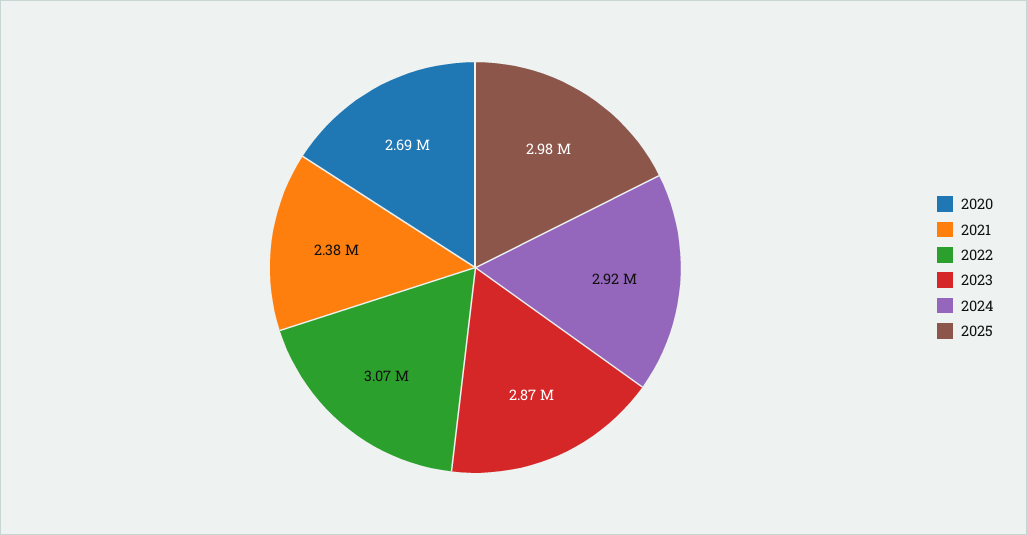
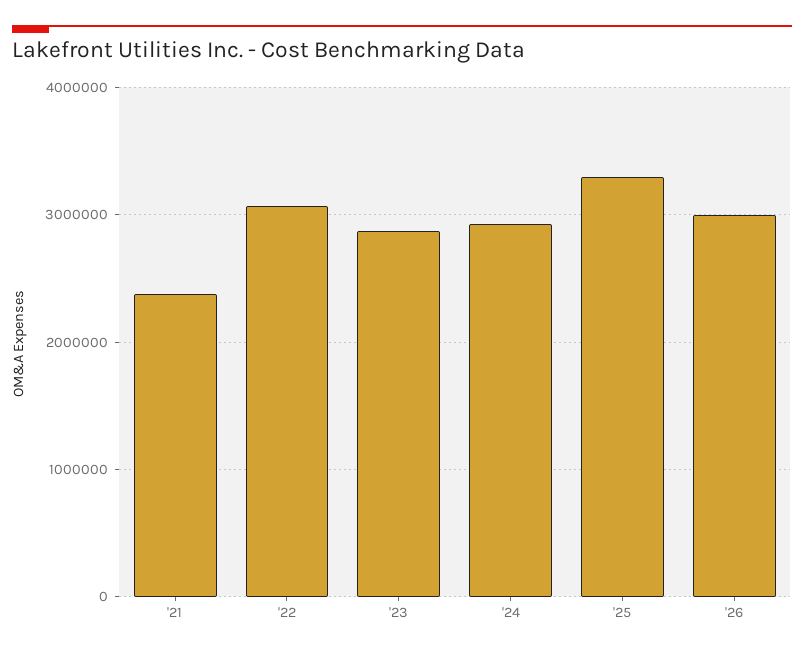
2020: 2690000 -> none
2025: 2980000 -> 3300000
'26: none -> 3000000

